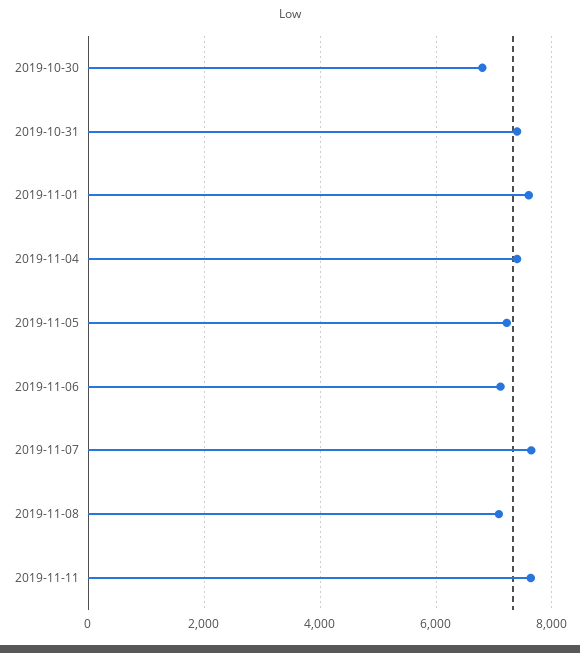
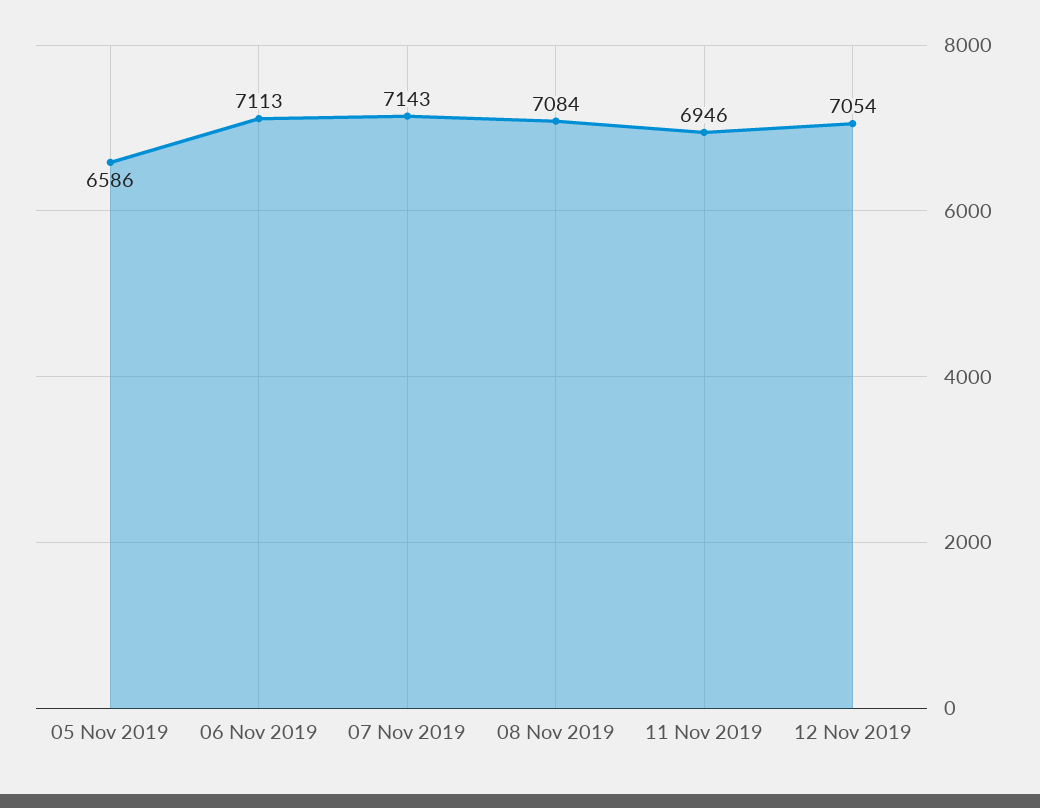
2019-10-30: 6800 -> none
2019-10-31: 7400 -> none
2019-11-01: 7600 -> none
2019-11-04: 7400 -> none
2019-11-05: 7200 -> 6586
2019-11-07: 7600 -> 7143
2019-11-11: 7600 -> 6946
12 Nov 2019: none -> 7054

